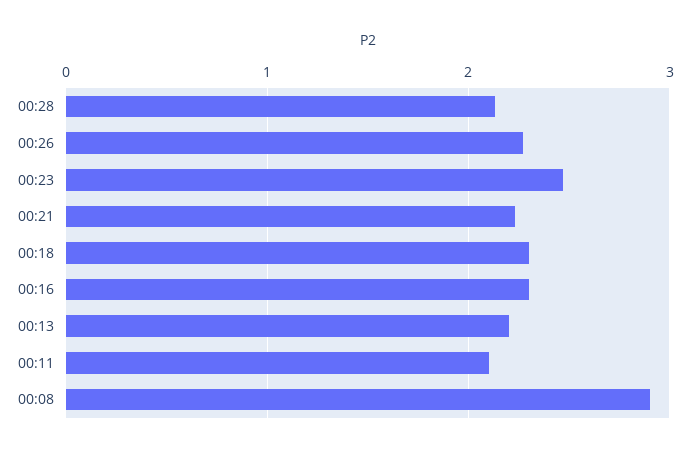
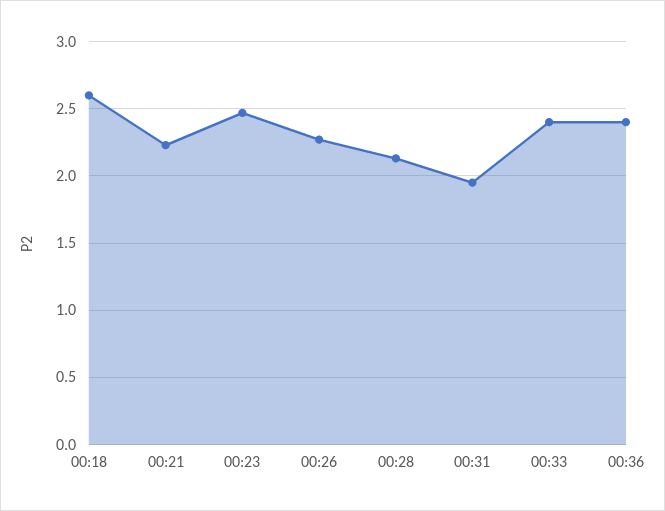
00:18: 2.3 -> 2.6
00:16: 2.3 -> none
00:13: 2.2 -> none
00:11: 2.1 -> none
00:08: 2.9 -> none
00:31: none -> 1.95
00:33: none -> 2.4
00:36: none -> 2.4

